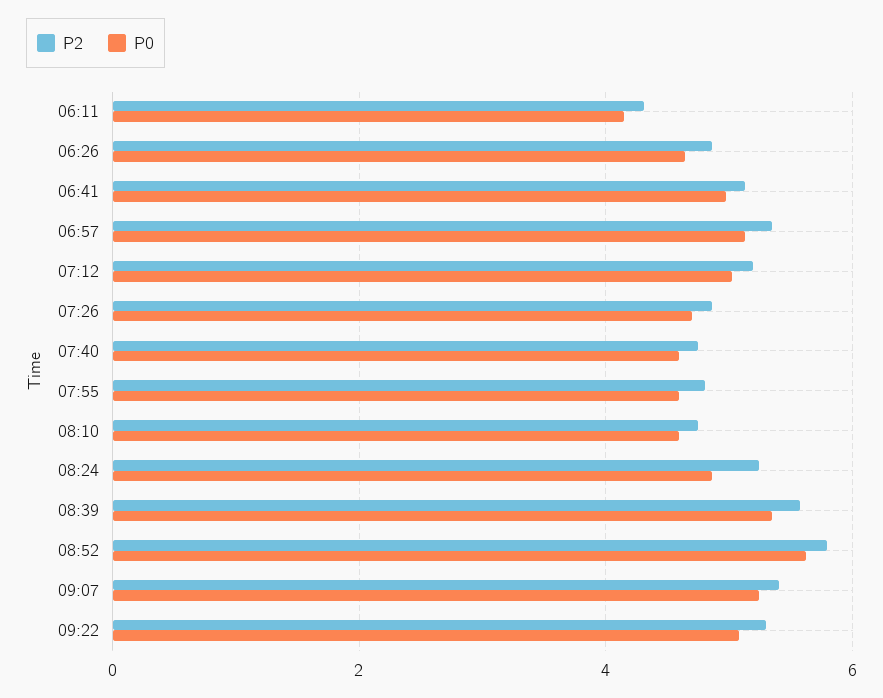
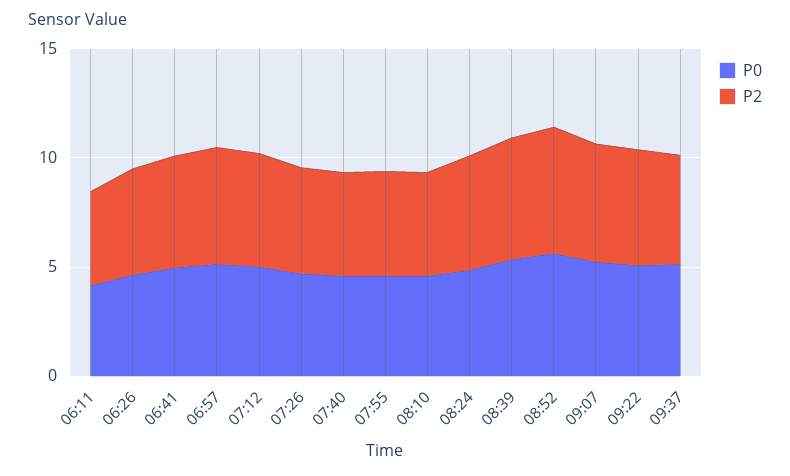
P0, 09:37: none -> 5
P2, 09:37: none -> 5

